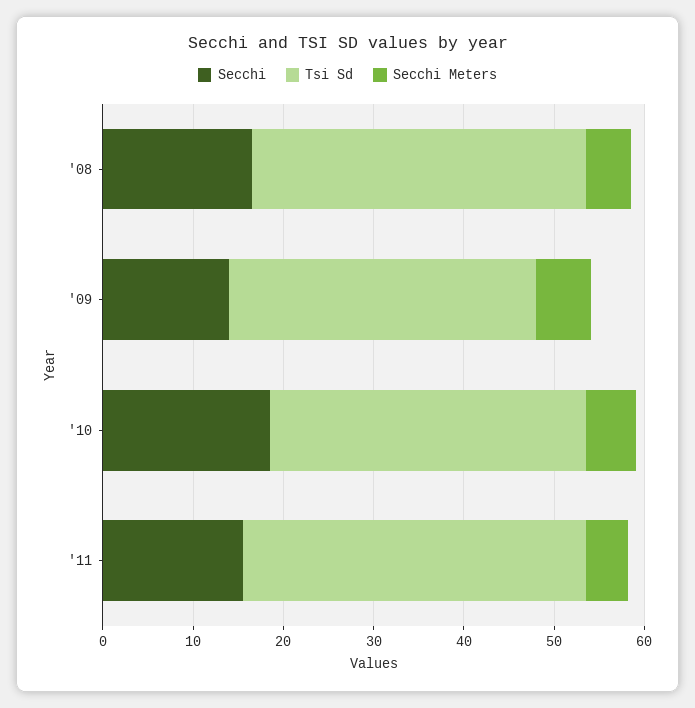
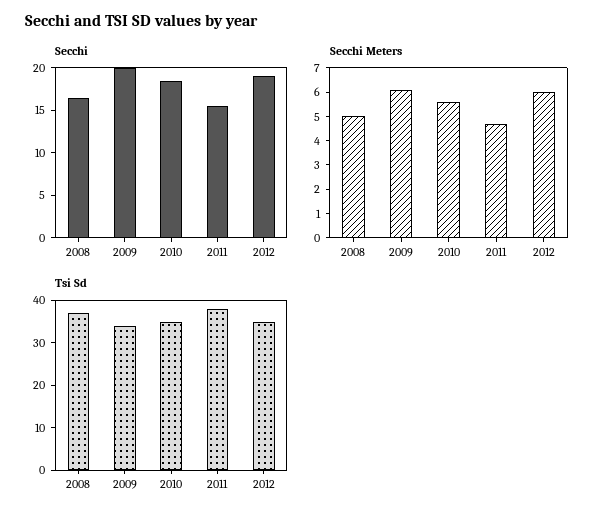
Secchi, '09: 14 -> 20
Secchi, 2012: none -> 19
Secchi Meters, 2012: none -> 6
Tsi Sd, 2012: none -> 35

